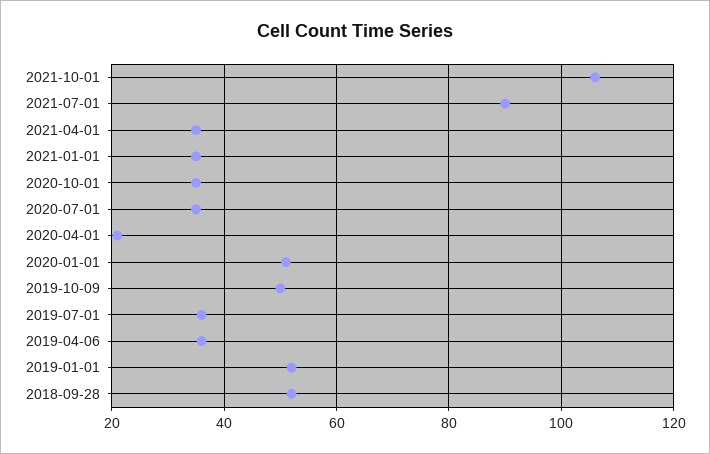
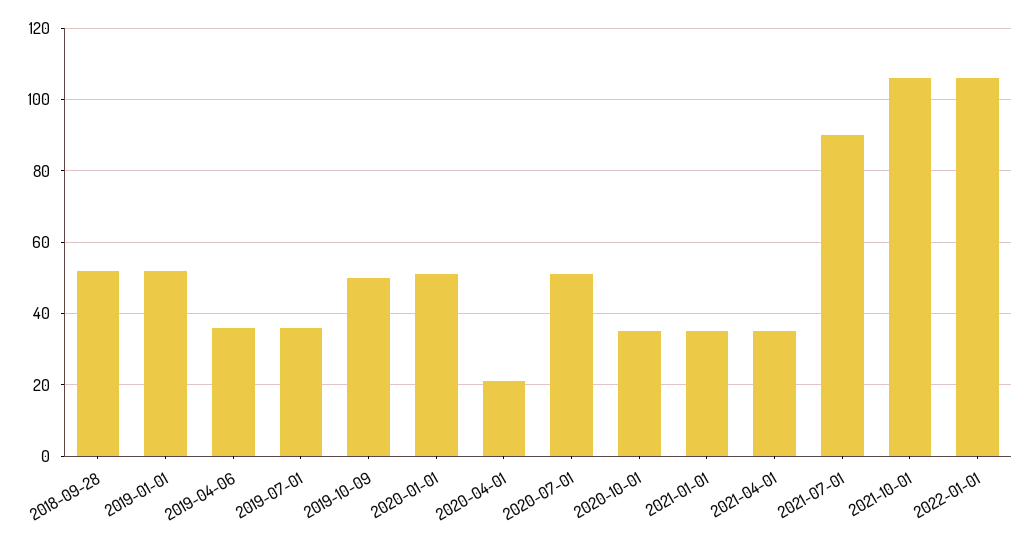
2020-07-01: 35 -> 50
2022-01-01: none -> 105

